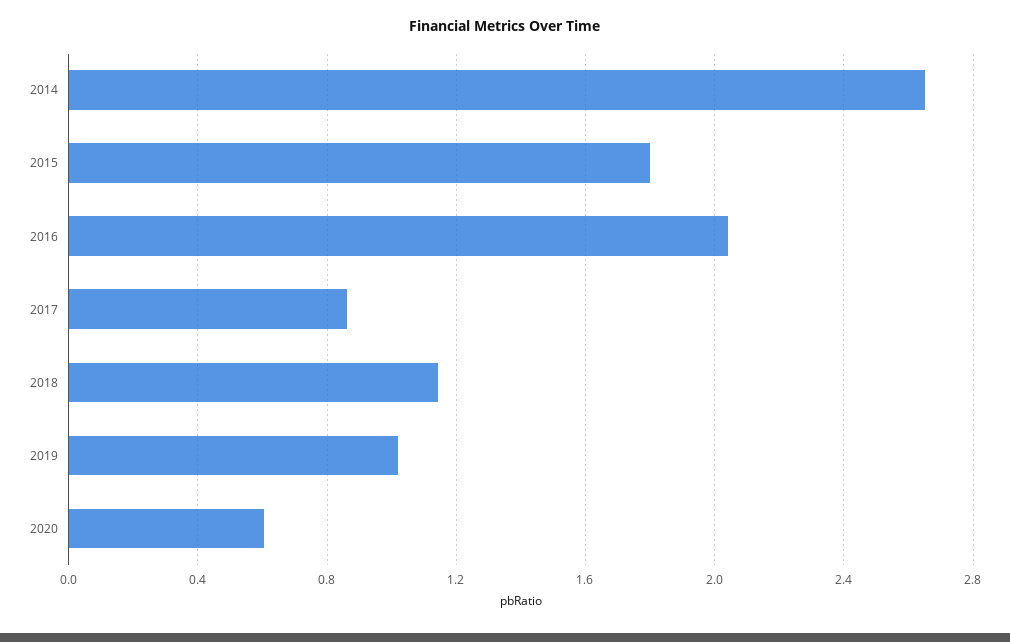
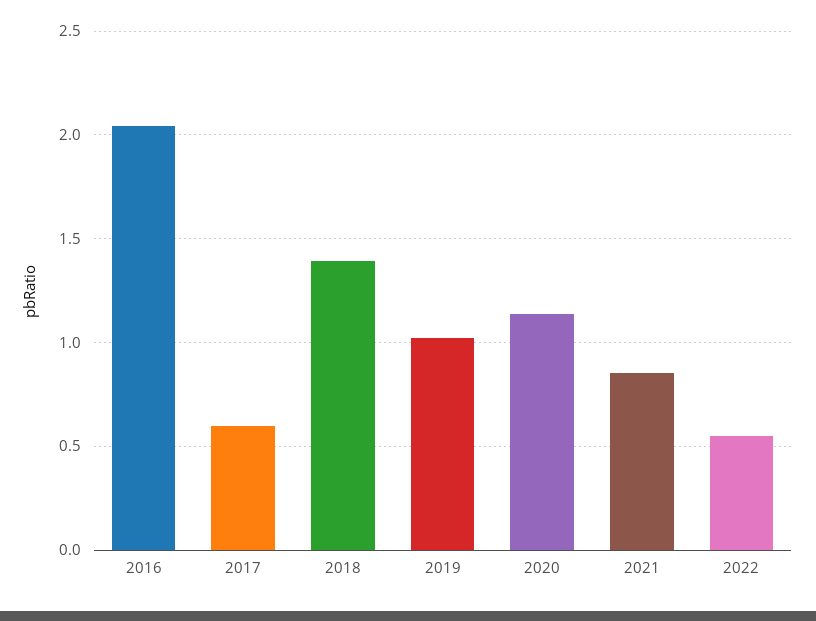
2014: 2.65 -> none
2015: 1.8 -> none
2017: 0.85 -> 0.6
2018: 1.15 -> 1.4
2020: 0.6 -> 1.15
2021: none -> 0.85
2022: none -> 0.55

